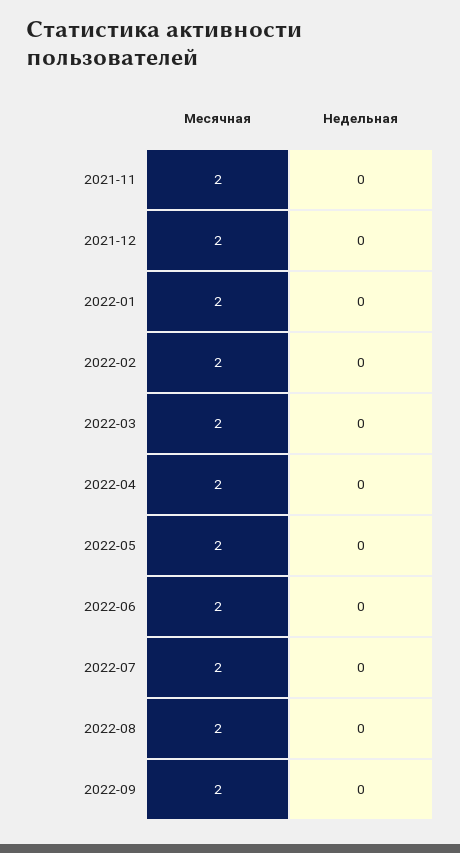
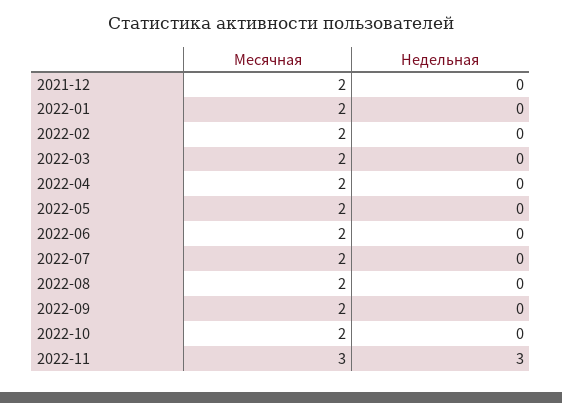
Месячная, 2021-11: 2 -> none
Недельная, 2021-11: 0 -> none
Месячная, 2022-10: none -> 2
Недельная, 2022-10: none -> 0
Месячная, 2022-11: none -> 3
Недельная, 2022-11: none -> 3

